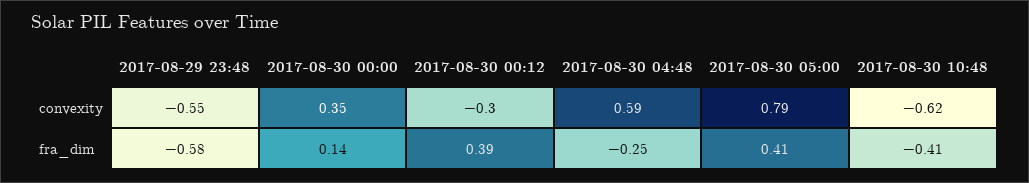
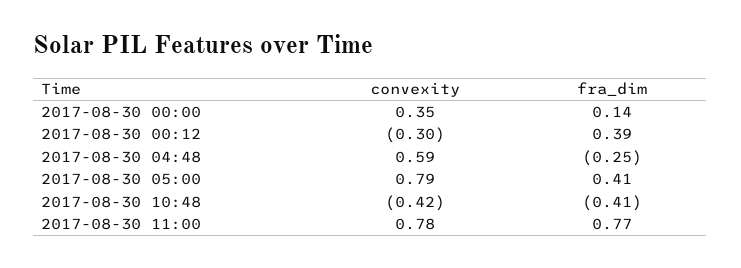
2017-08-29 23:48, convexity: -0.55 -> none
2017-08-30 10:48, convexity: -0.62 -> -0.42
2017-08-29 23:48, fra_dim: -0.58 -> none
2017-08-30 11:00, convexity: none -> 0.78
2017-08-30 11:00, fra_dim: none -> 0.77

